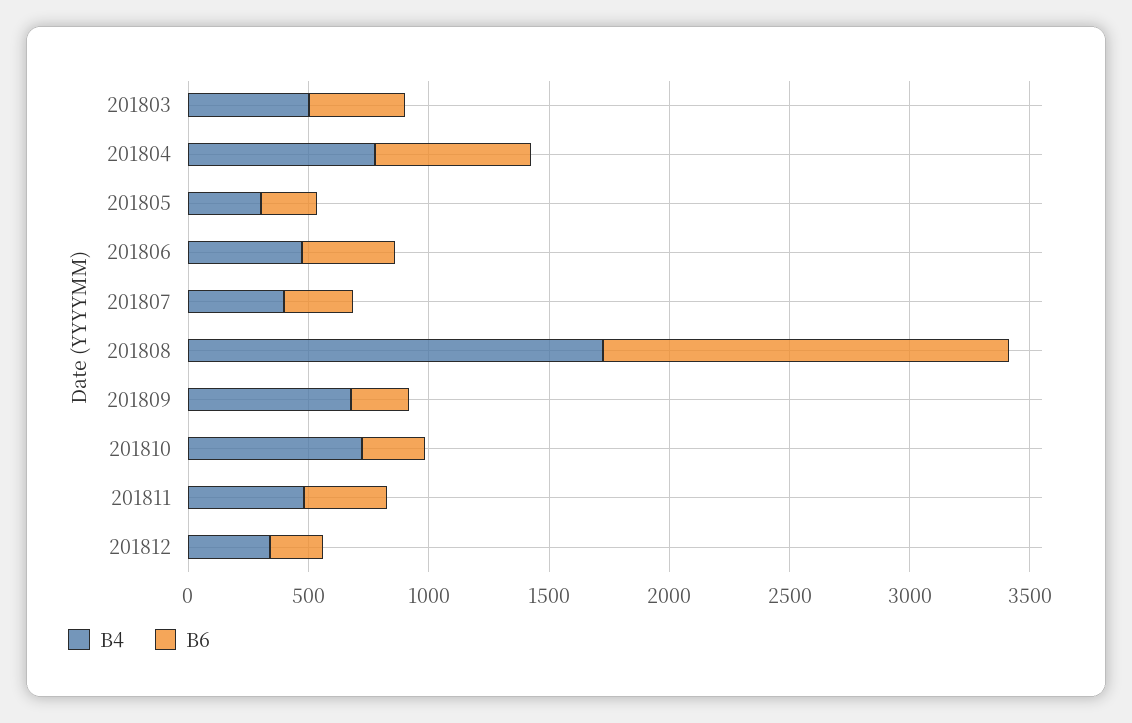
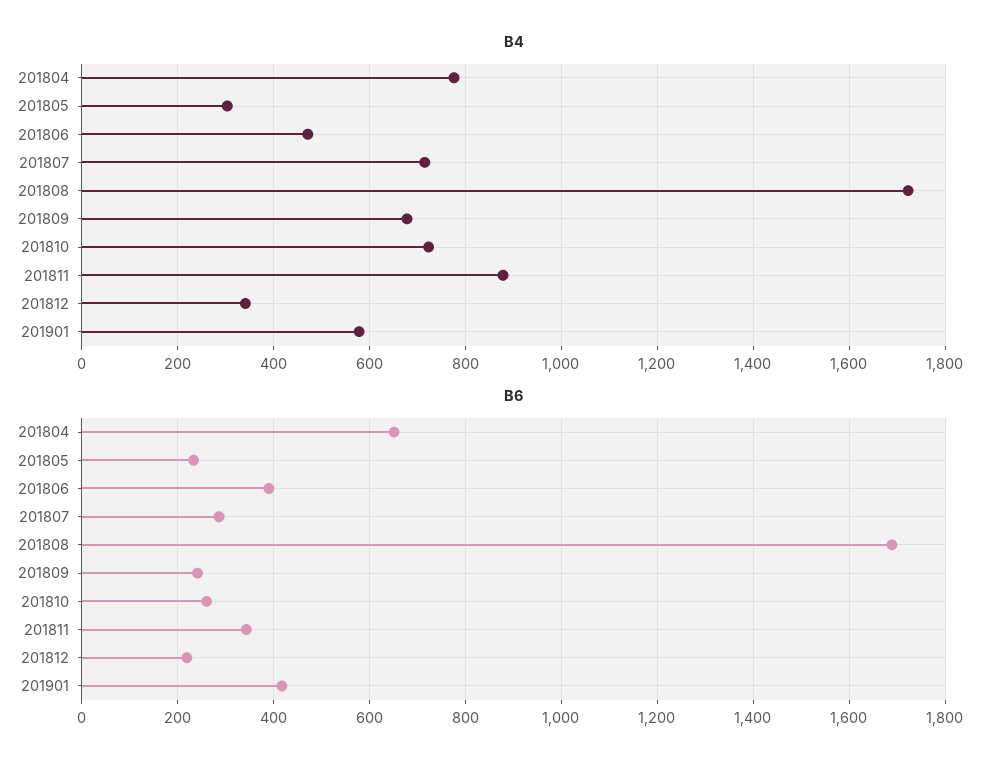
B4, 201803: 500 -> none
B6, 201803: 400 -> none
B4, 201807: 400 -> 720
B4, 201811: 500 -> 880
B4, 201901: none -> 580
B6, 201901: none -> 420

